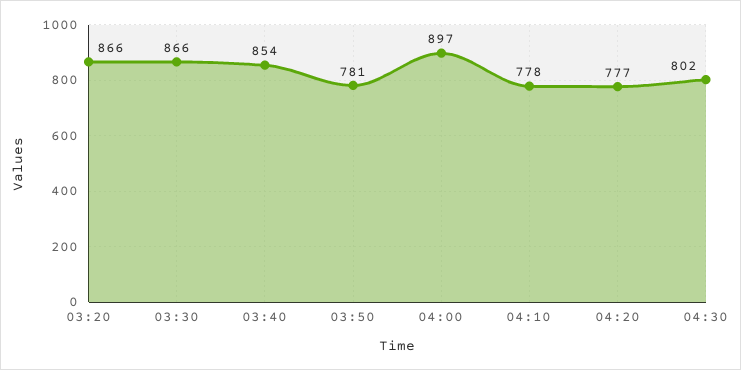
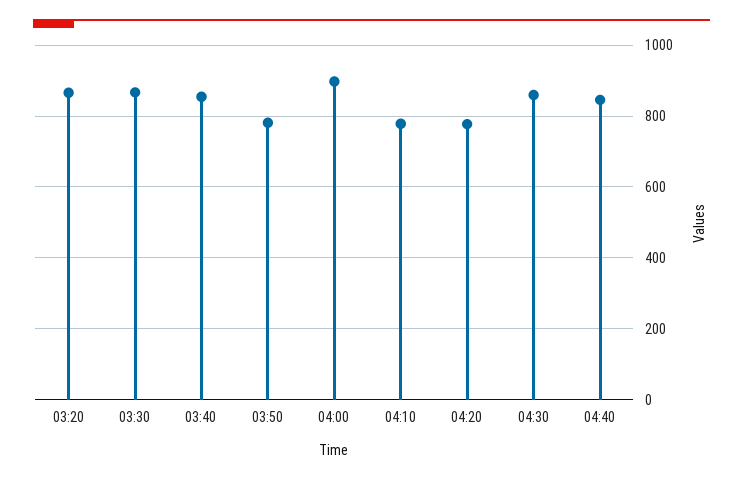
04:30: 802 -> 860
04:40: none -> 840

